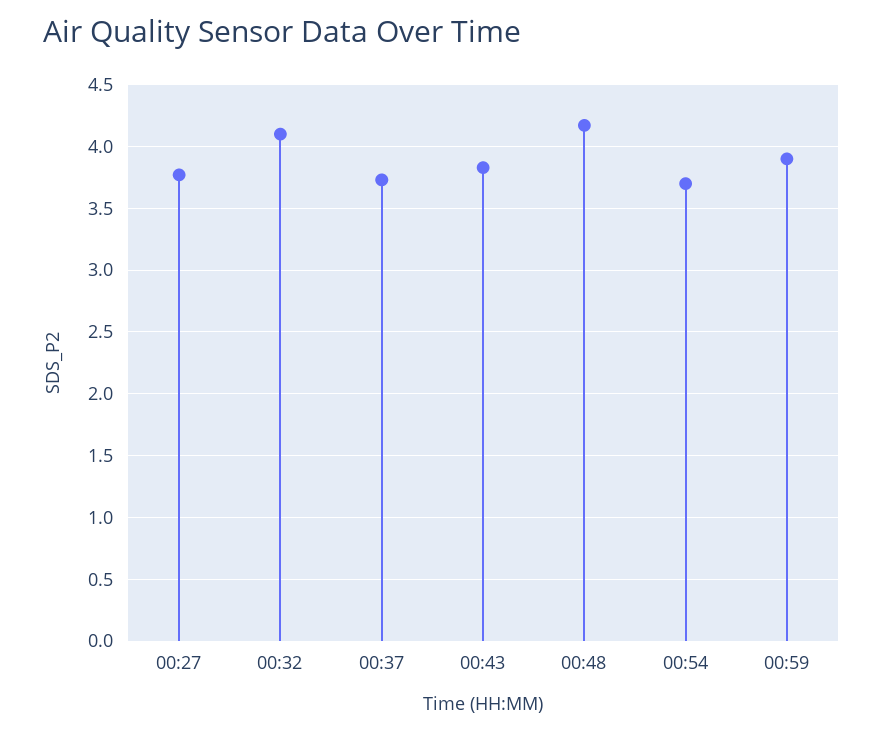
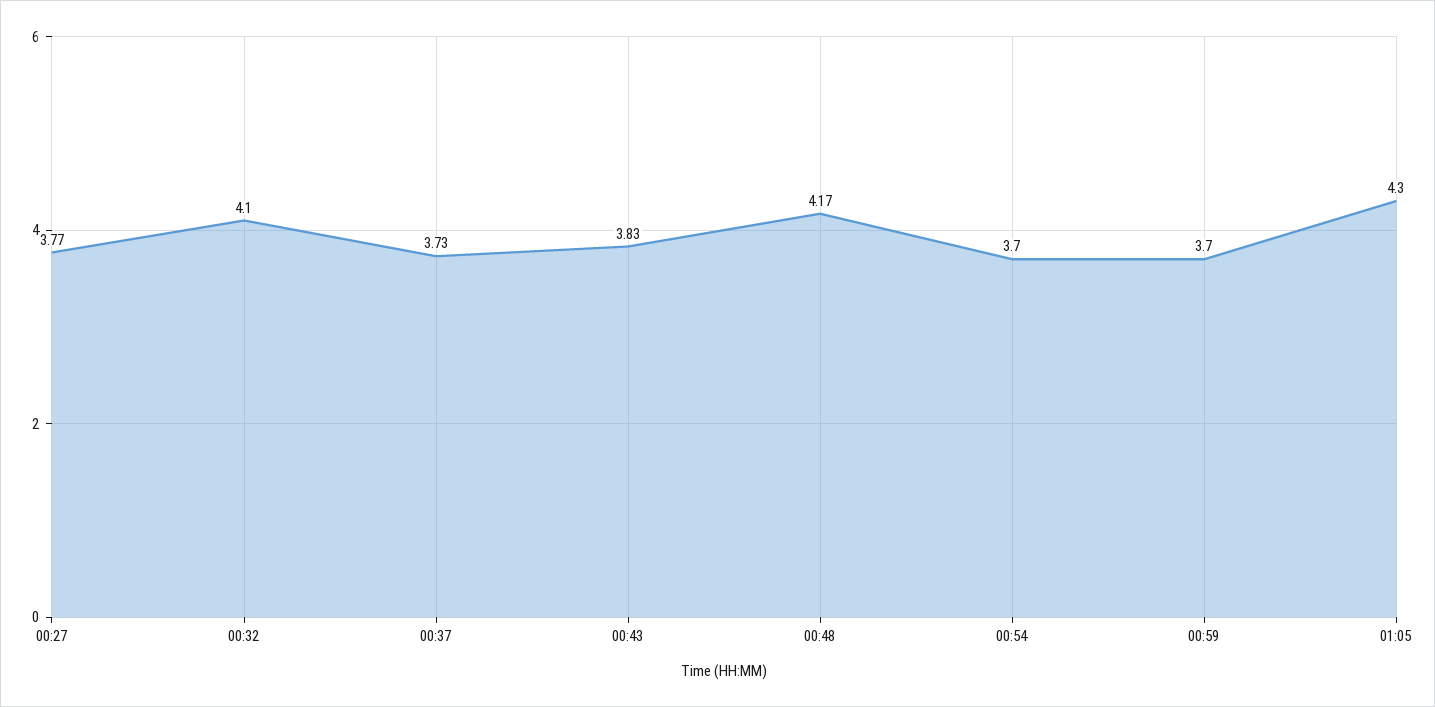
00:59: 3.9 -> 3.7
01:05: none -> 4.3

